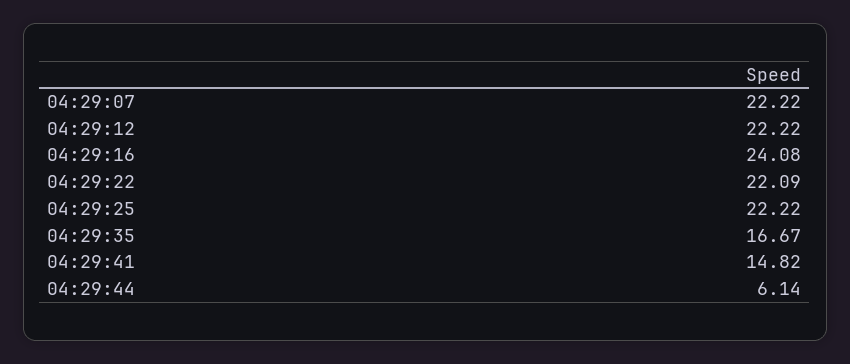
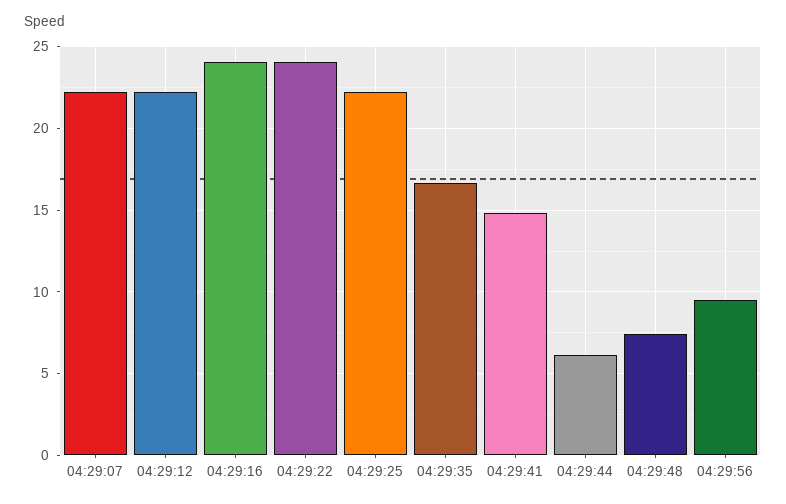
04:29:22: 22.09 -> 24
04:29:48: none -> 7.5
04:29:56: none -> 9.5

